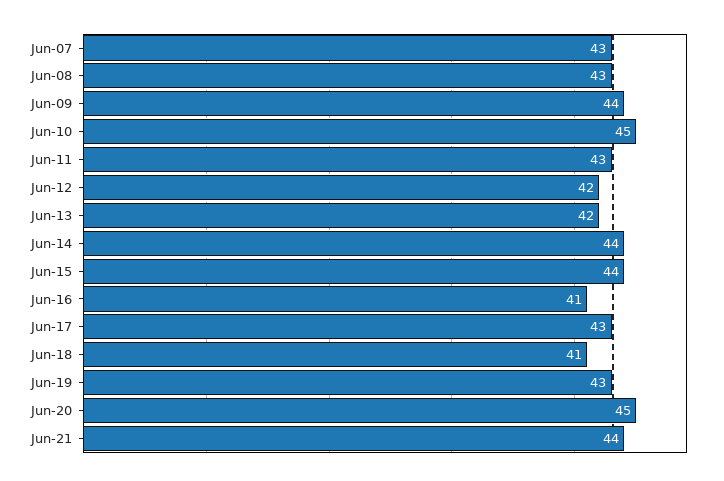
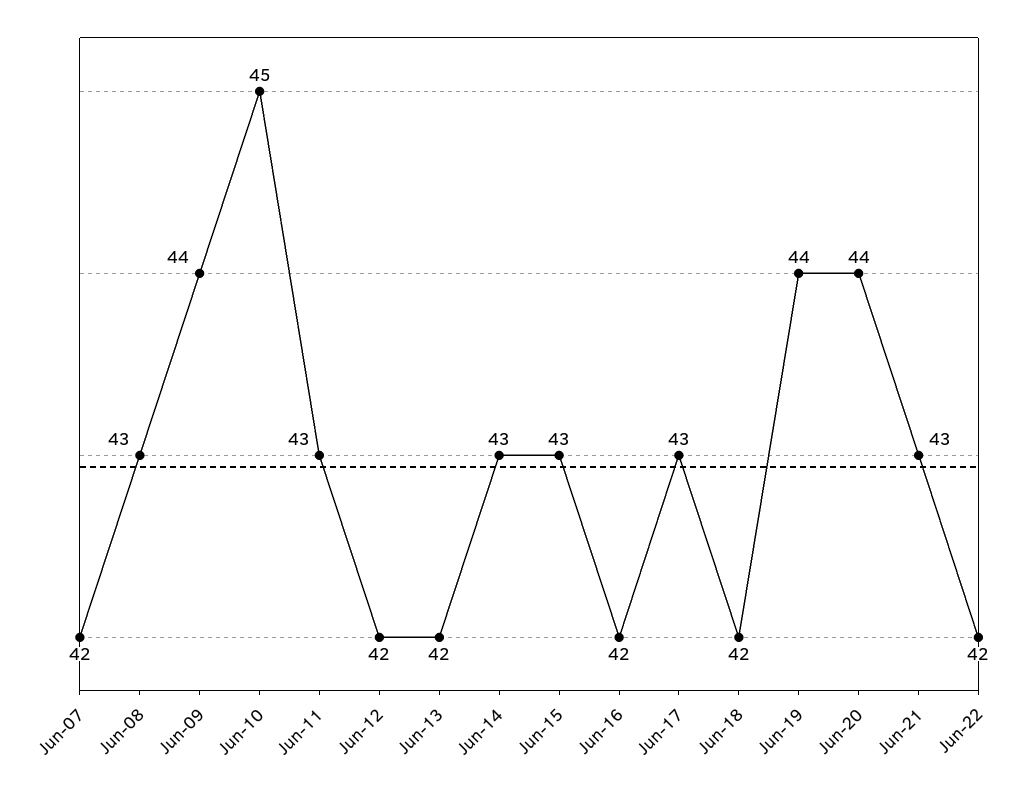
Jun-07: 43 -> 42
Jun-14: 44 -> 43
Jun-15: 44 -> 43
Jun-16: 41 -> 42
Jun-18: 41 -> 42
Jun-19: 43 -> 44
Jun-20: 45 -> 44
Jun-21: 44 -> 43
Jun-22: none -> 42

